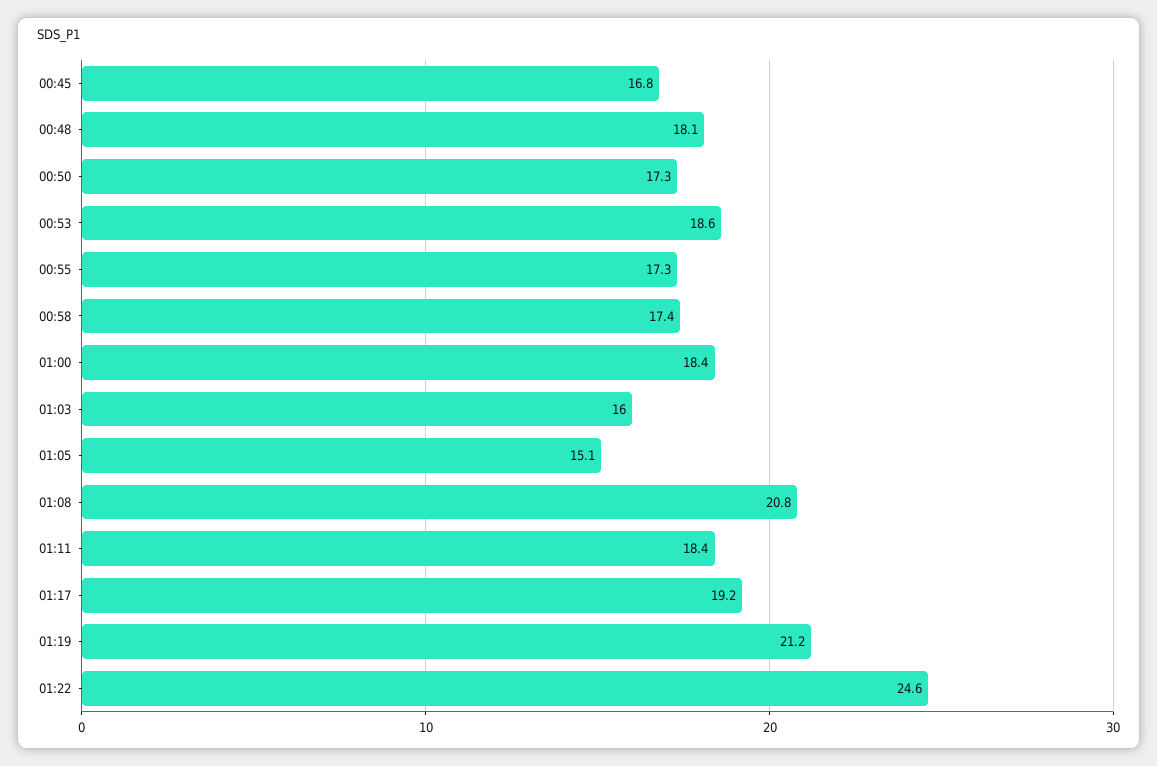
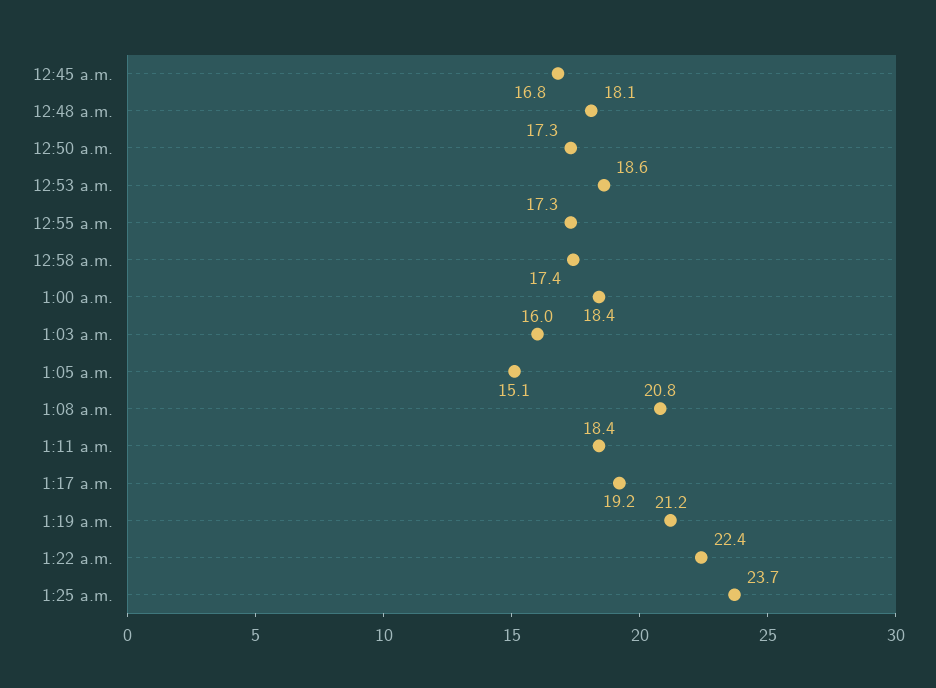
01:22: 24.6 -> 22.4
1:25 a.m.: none -> 23.7

